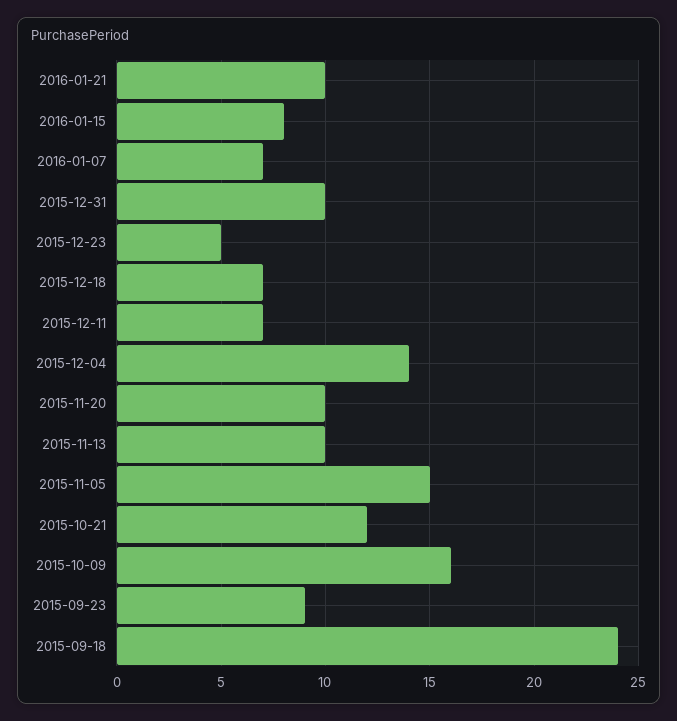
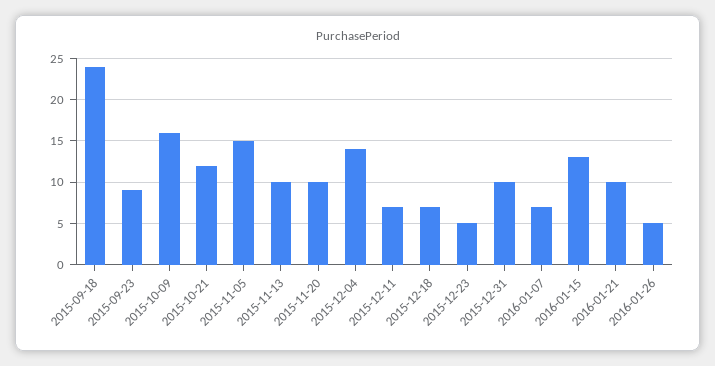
2016-01-15: 8 -> 13
2016-01-26: none -> 5

